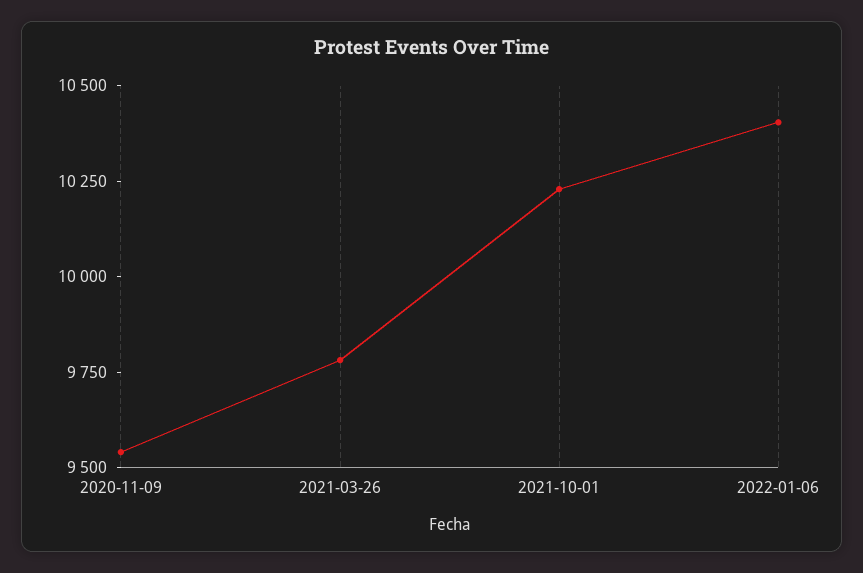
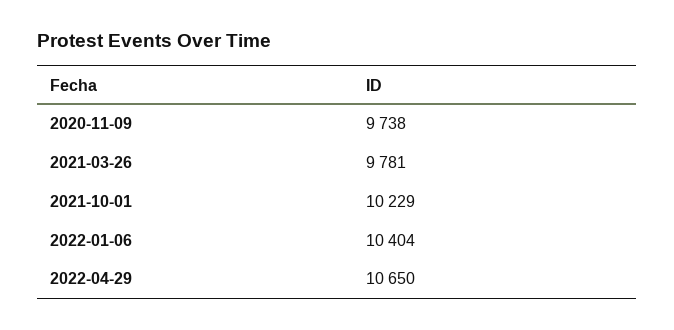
2020-11-09: 9550 -> 9738
2022-04-29: none -> 10650

